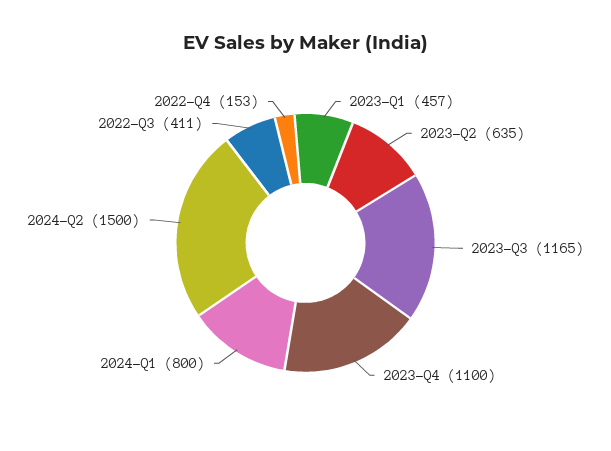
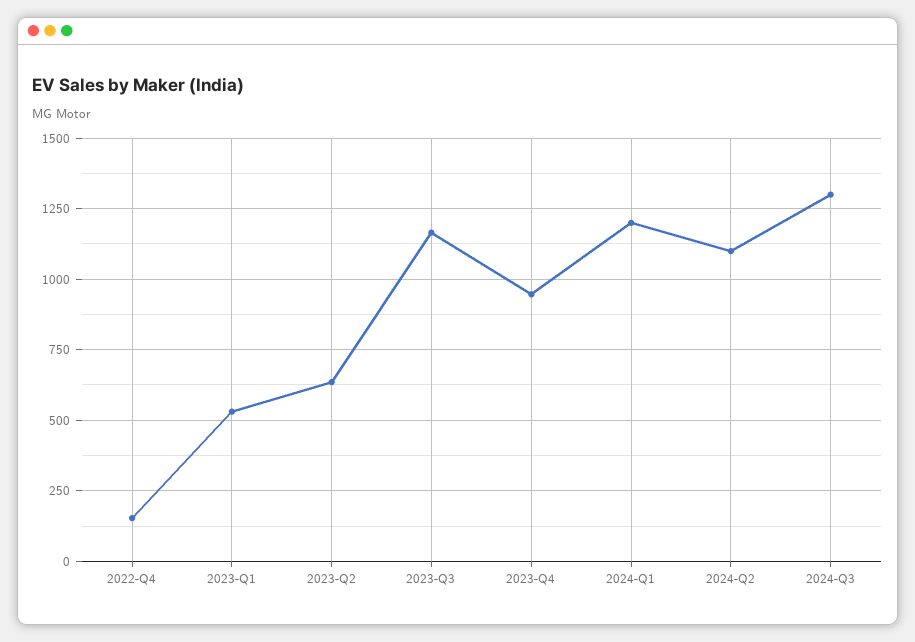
2023-Q1: 457 -> 525
2023-Q4: 1100 -> 950
2024-Q1: 800 -> 1200
2024-Q2: 1500 -> 1100
2022-Q3: 411 -> none
2024-Q3: none -> 1300

